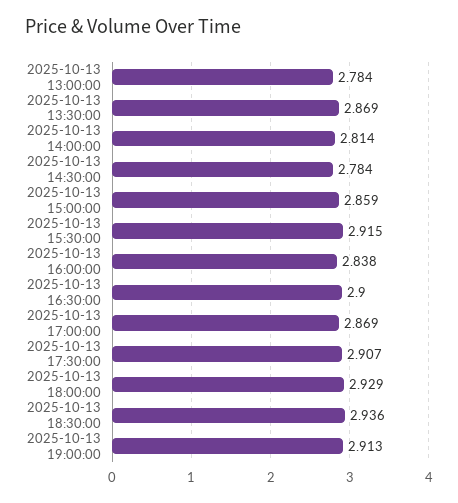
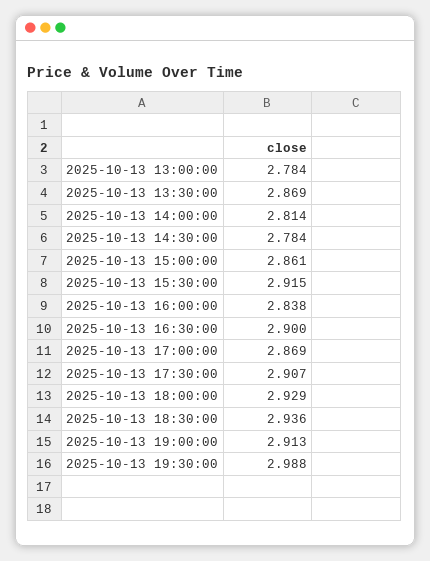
2025-10-13 15:00:00: 2.859 -> 2.861
2025-10-13 19:30:00: none -> 2.988

